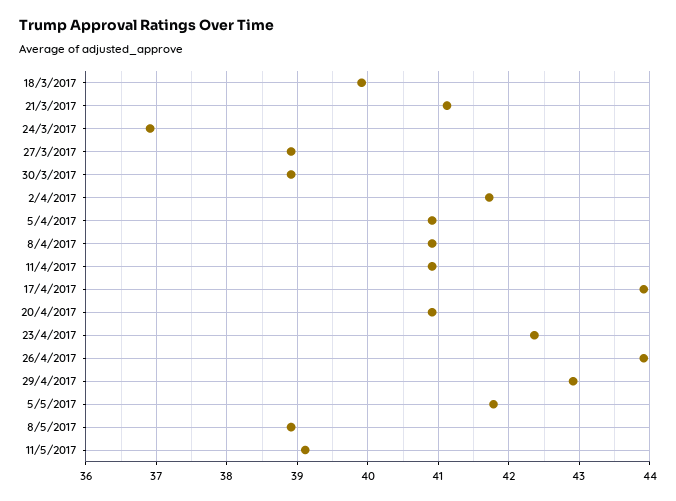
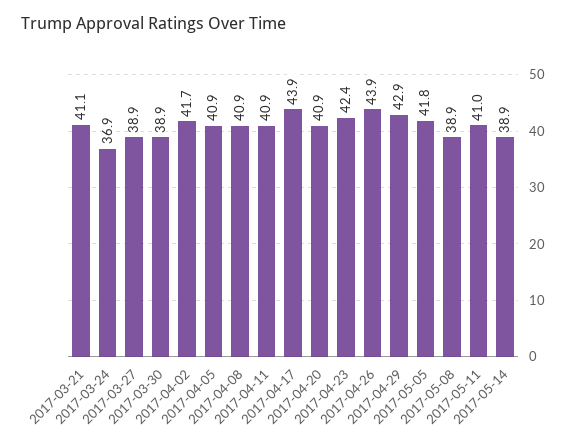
18/3/2017: 39.9 -> none
11/5/2017: 39.1 -> 41
2017-05-14: none -> 38.9

